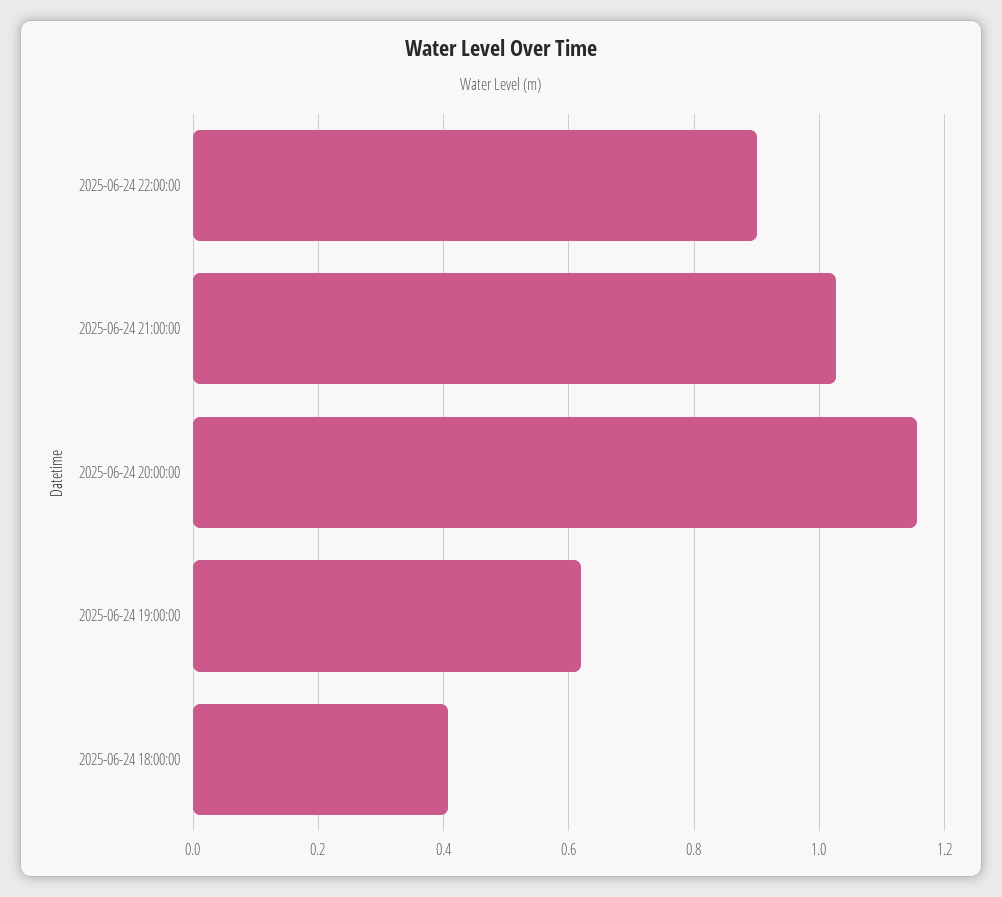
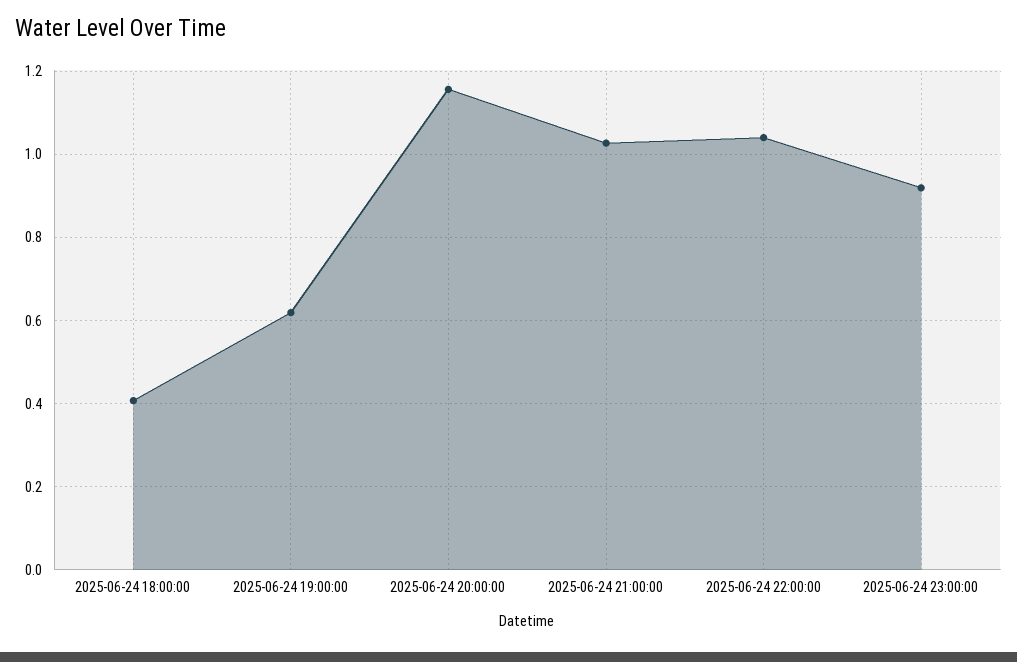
2025-06-24 22:00:00: 0.9 -> 1.04
2025-06-24 23:00:00: none -> 0.92

